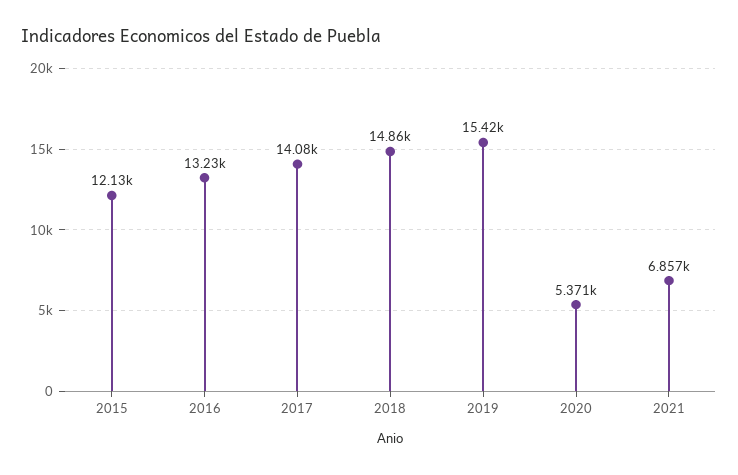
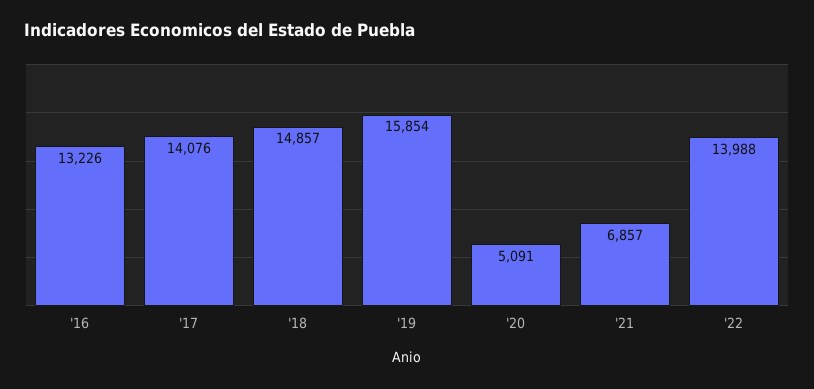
2015: 12130 -> none
2019: 15420 -> 15854
2020: 5371 -> 5091
'22: none -> 13988

